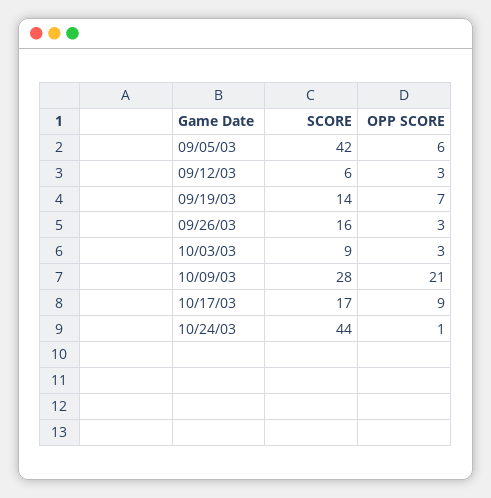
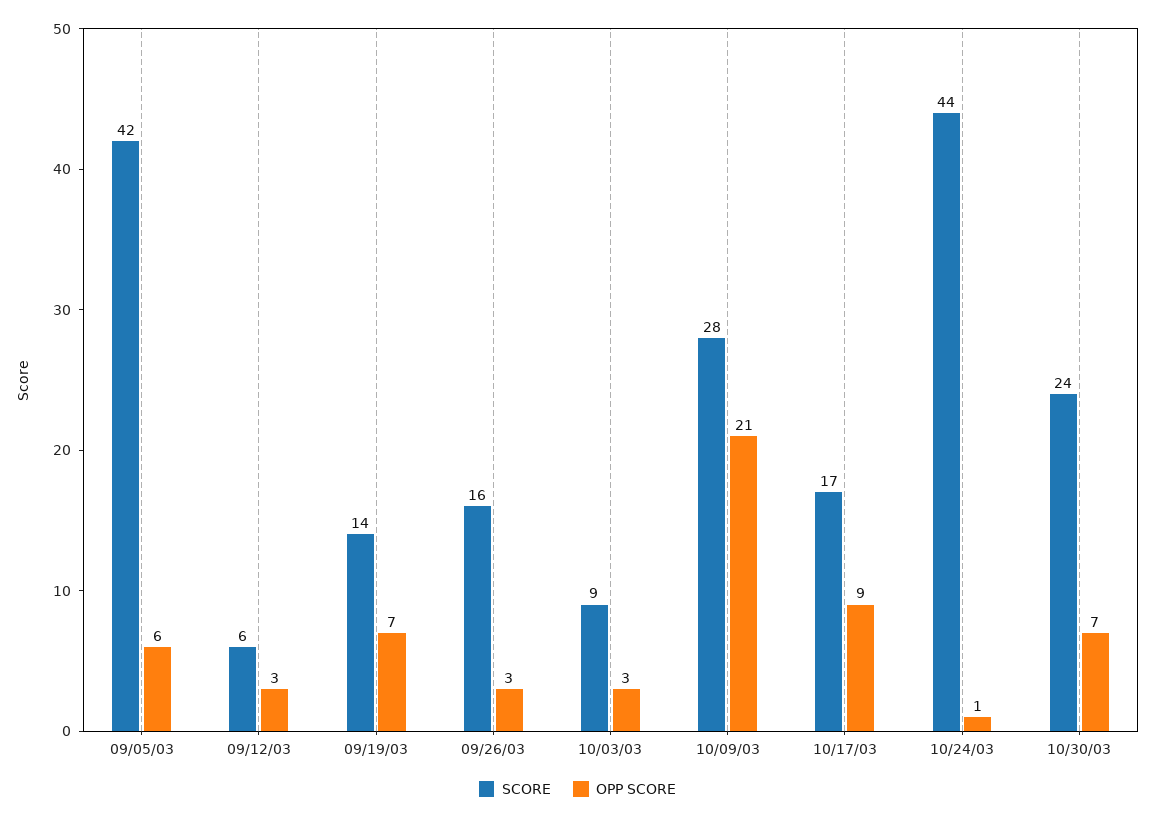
SCORE, 10/30/03: none -> 24
OPP SCORE, 10/30/03: none -> 7

